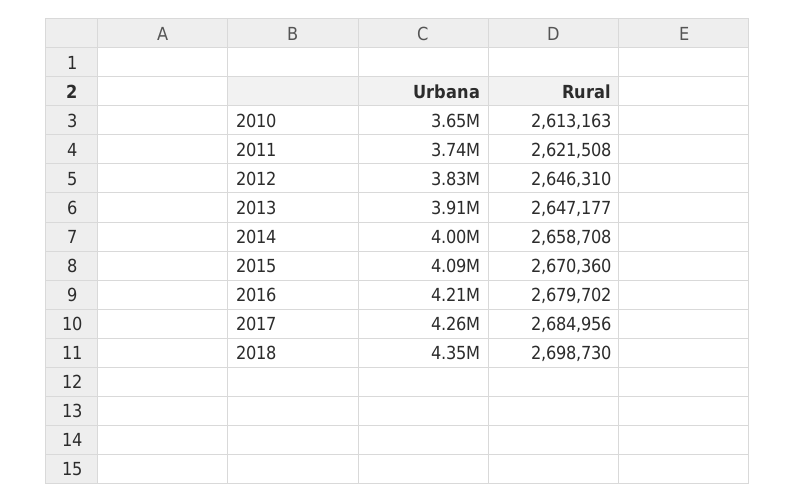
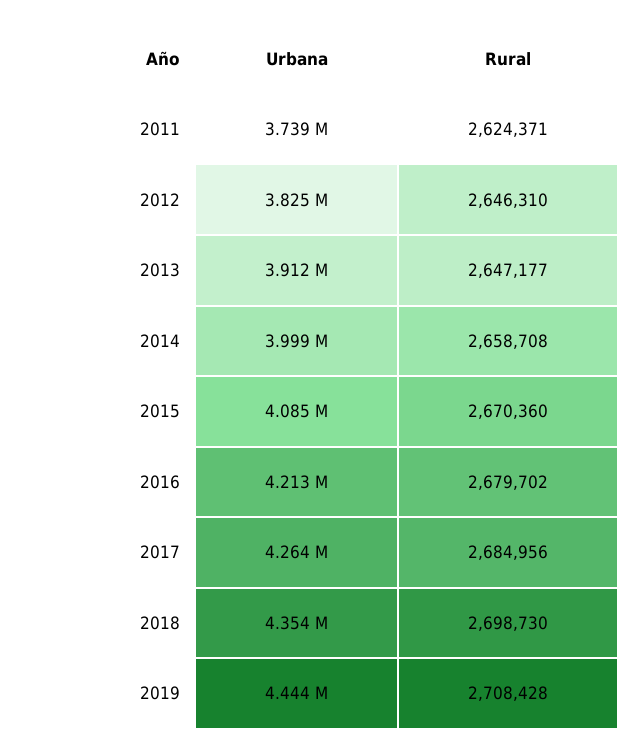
Urbana, 2010: 3650000 -> none
Rural, 2010: 2613163 -> none
Rural, 2011: 2621508 -> 2624371
Urbana, 2019: none -> 4444000
Rural, 2019: none -> 2708428

